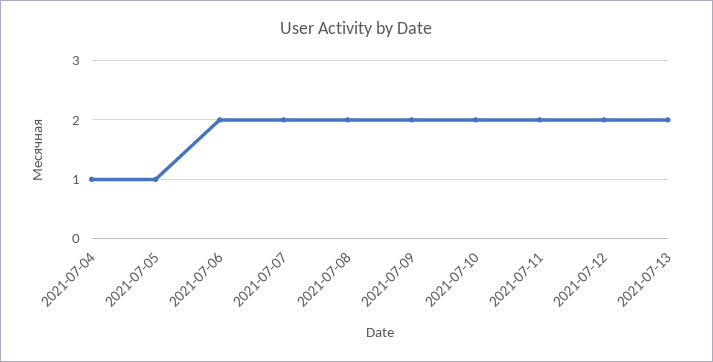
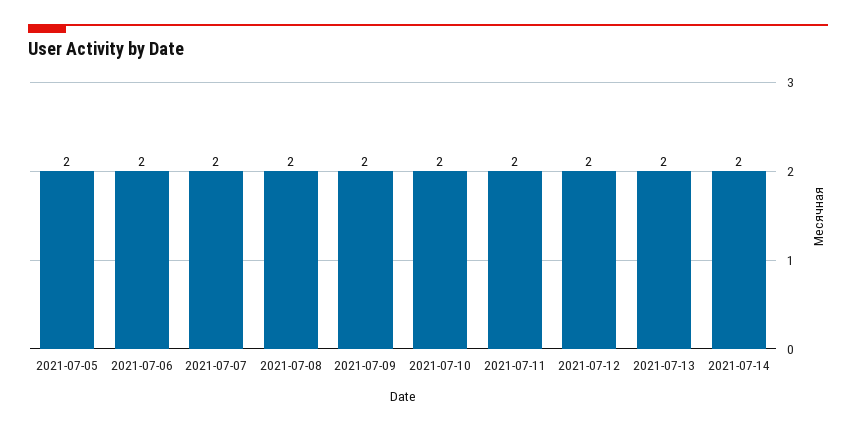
2021-07-04: 1 -> none
2021-07-05: 1 -> 2
2021-07-14: none -> 2

